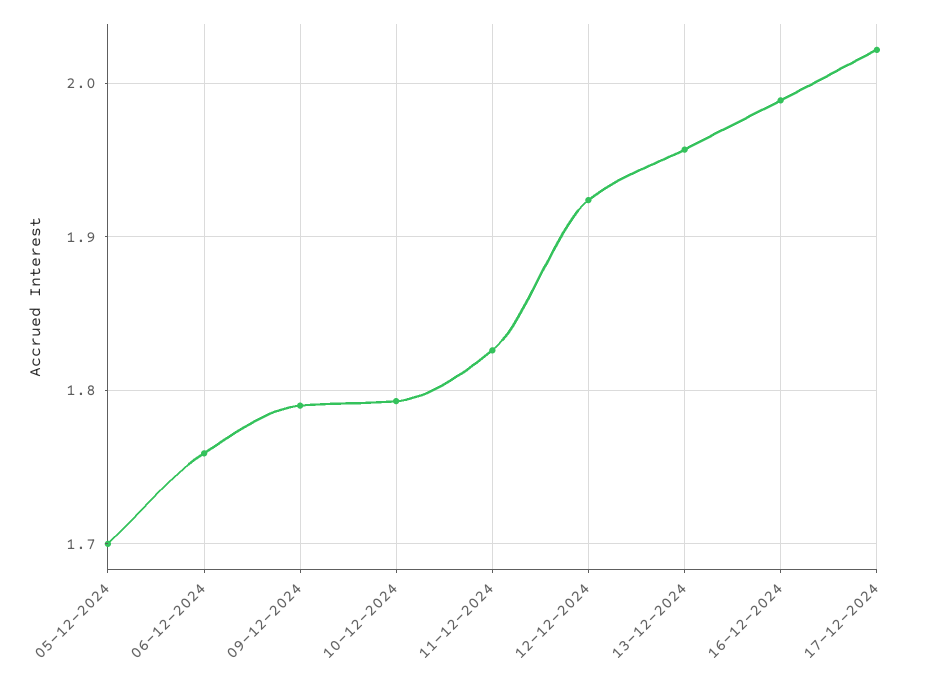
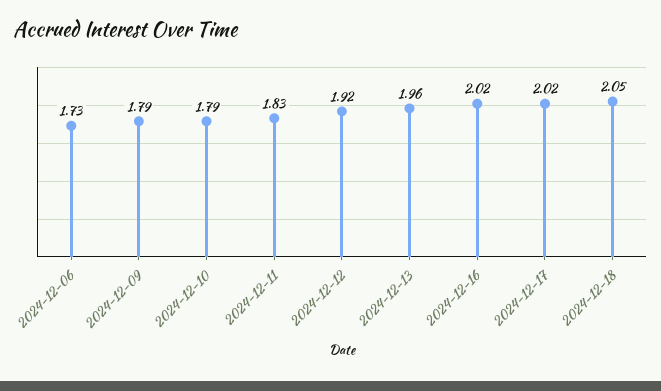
05-12-2024: 1.7 -> none
06-12-2024: 1.76 -> 1.73
16-12-2024: 1.99 -> 2.02
2024-12-18: none -> 2.05

